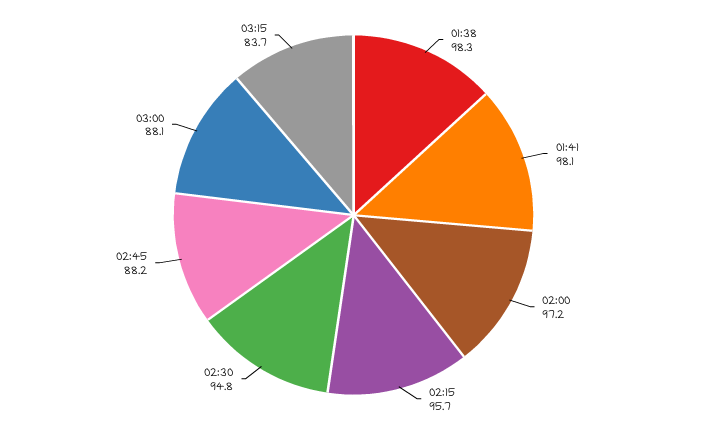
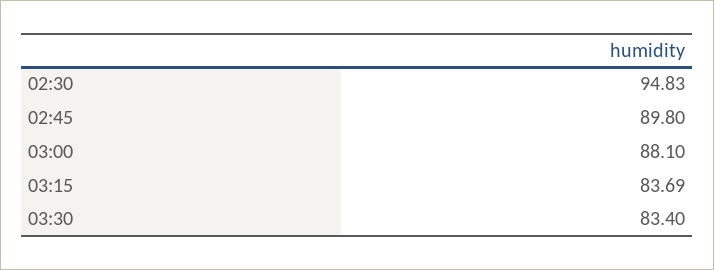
01:38: 98.3 -> none
01:41: 98.1 -> none
02:00: 97.2 -> none
02:15: 95.7 -> none
02:45: 88.2 -> 89.8
03:30: none -> 83.4

